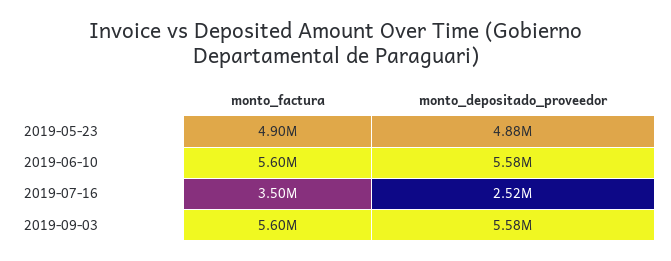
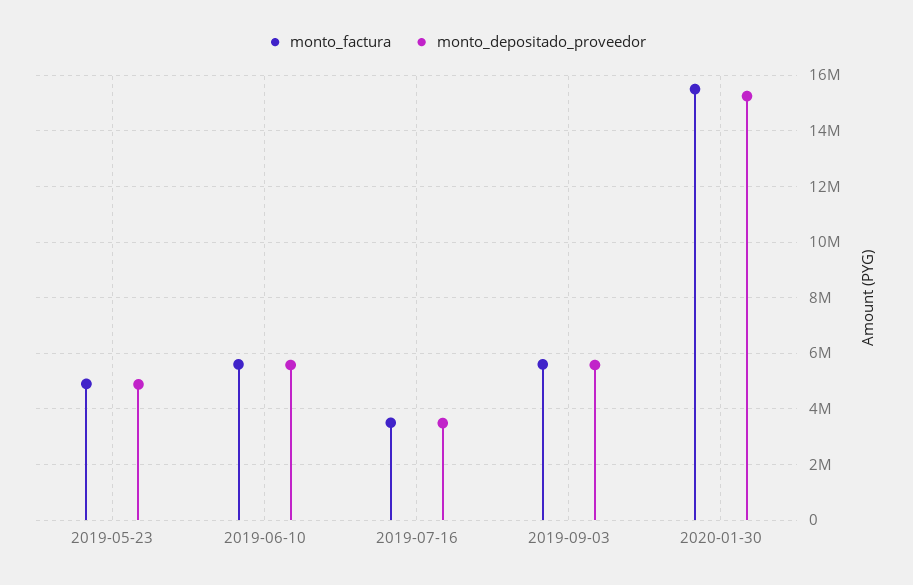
monto_depositado_proveedor, 2019-07-16: 2520000 -> 3500000
monto_factura, 2020-01-30: none -> 15500000
monto_depositado_proveedor, 2020-01-30: none -> 15250000

